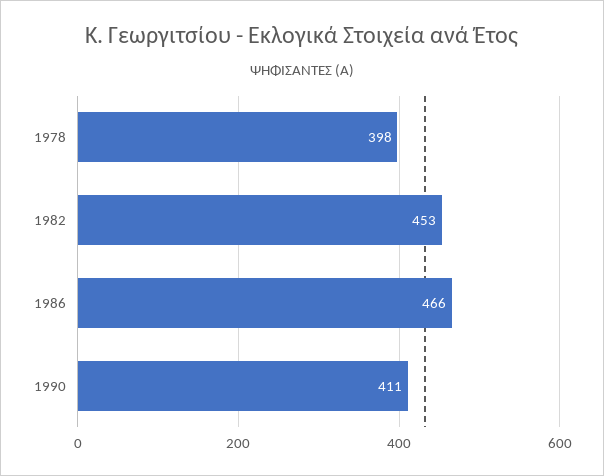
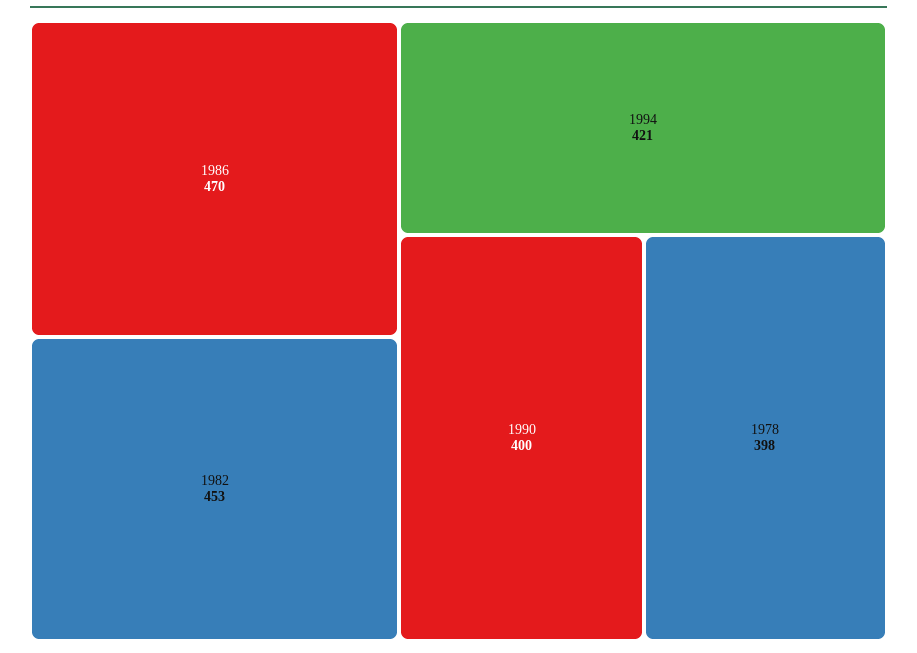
1986: 466 -> 470
1990: 411 -> 400
1994: none -> 421

